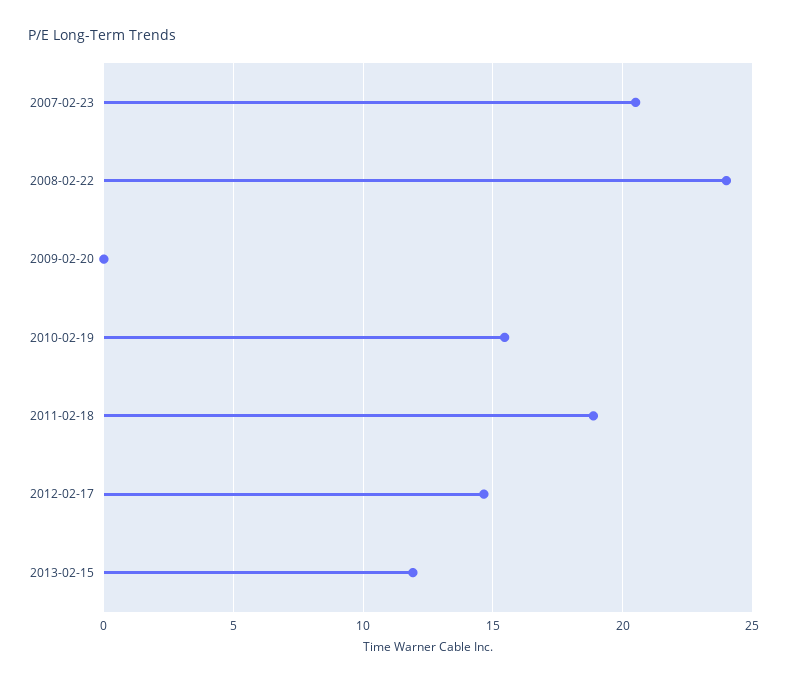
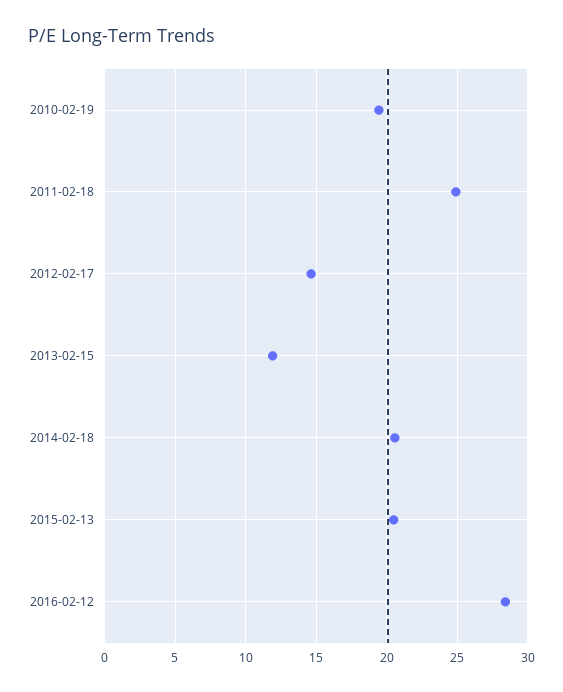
2007-02-23: 20.5 -> none
2008-02-22: 24 -> none
2009-02-20: 0 -> none
2010-02-19: 15.5 -> 19.5
2011-02-18: 19 -> 25
2014-02-18: none -> 20.5
2015-02-13: none -> 20.5
2016-02-12: none -> 28.5

